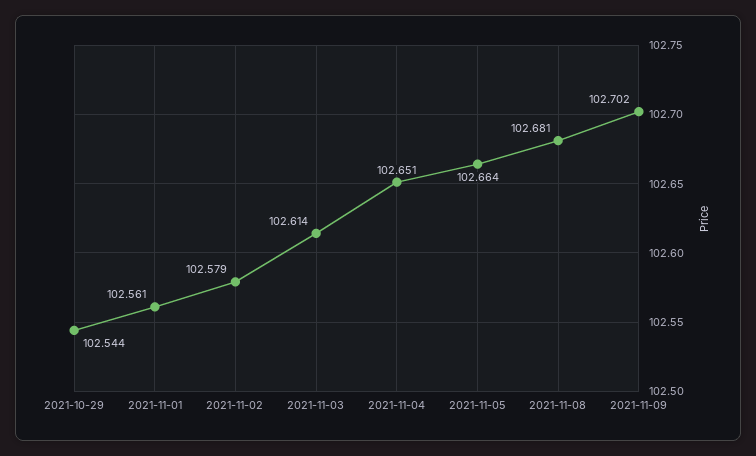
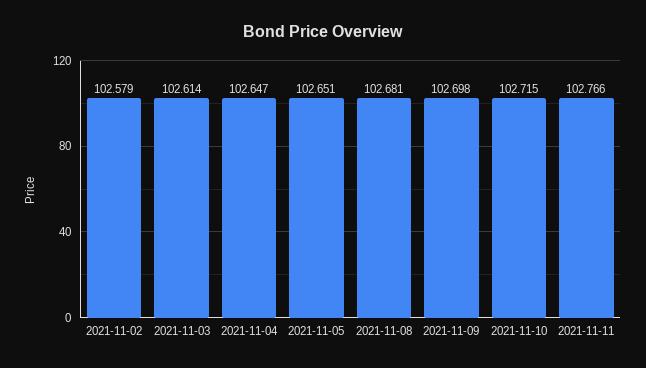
2021-10-29: 102.544 -> none
2021-11-01: 102.561 -> none
2021-11-04: 102.651 -> 102.647
2021-11-05: 102.664 -> 102.651
2021-11-09: 102.702 -> 102.698
2021-11-10: none -> 102.715
2021-11-11: none -> 102.766

